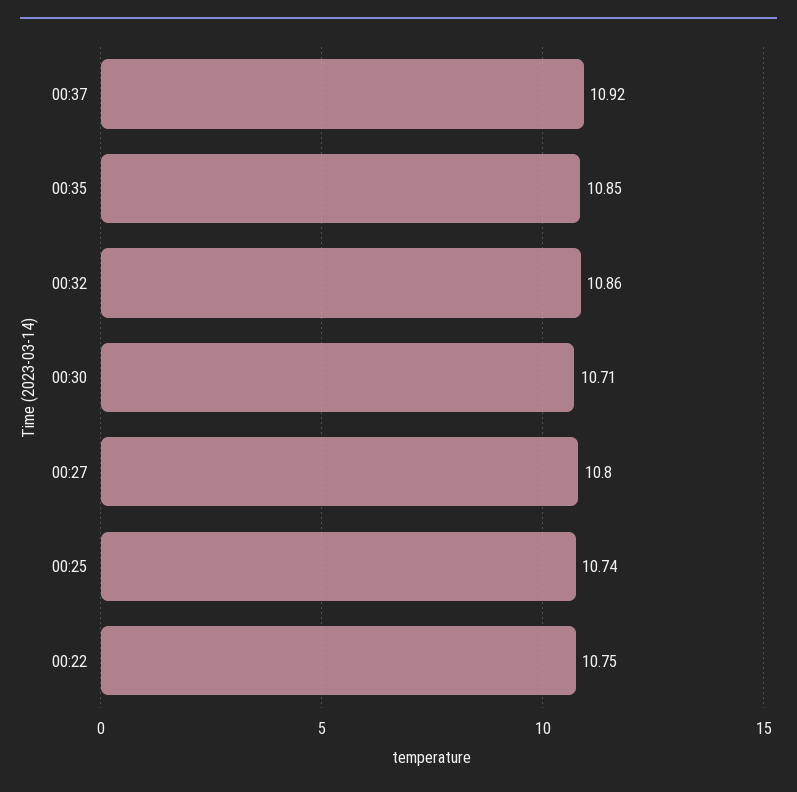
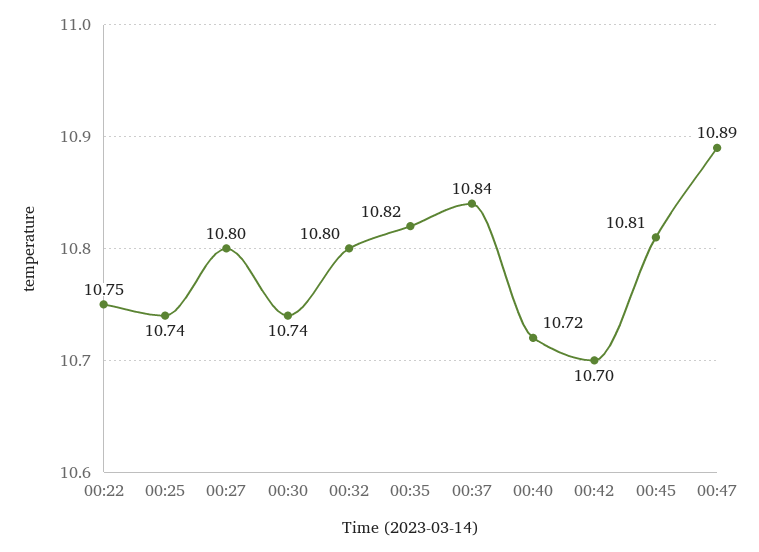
00:37: 10.92 -> 10.84
00:35: 10.85 -> 10.82
00:32: 10.86 -> 10.8
00:30: 10.71 -> 10.74
00:40: none -> 10.72
00:42: none -> 10.7
00:45: none -> 10.81
00:47: none -> 10.89

